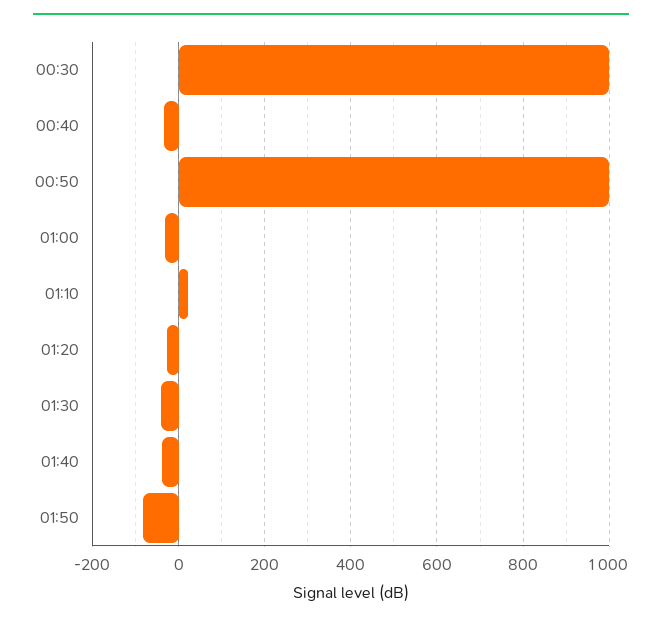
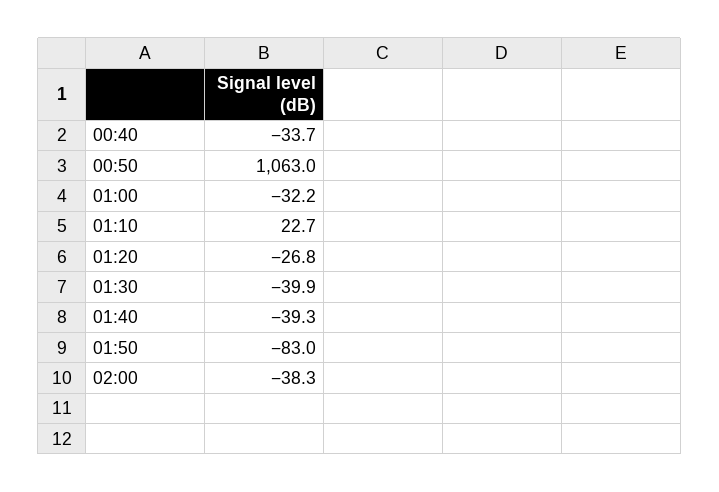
00:30: 1000 -> none
00:50: 1000 -> 1063
02:00: none -> -38.3

